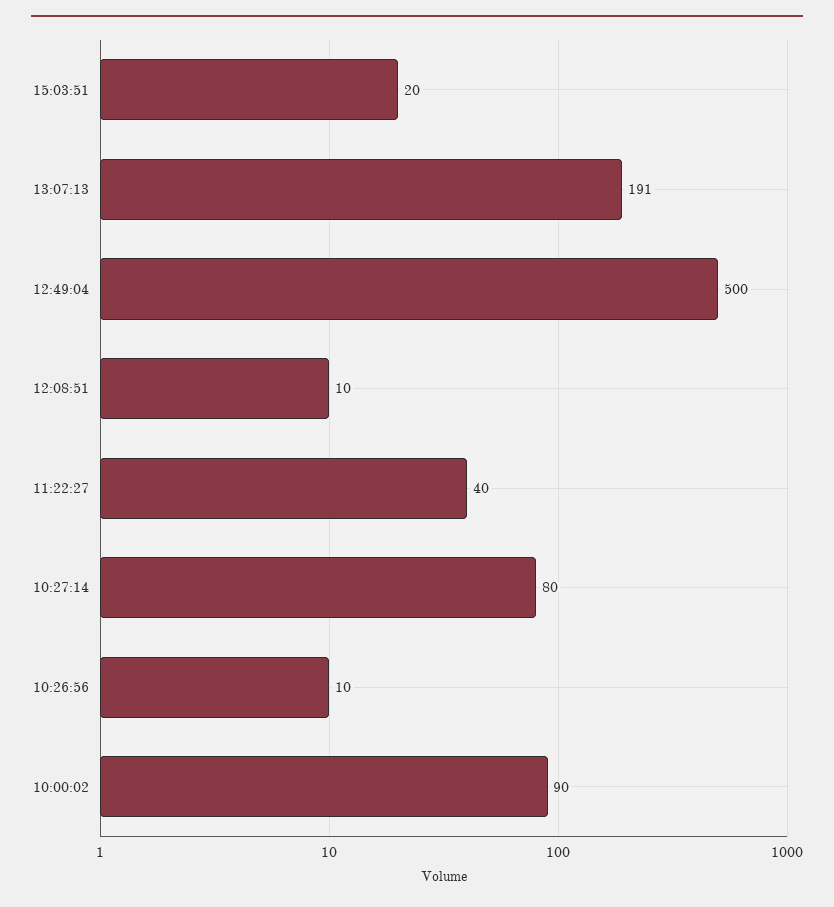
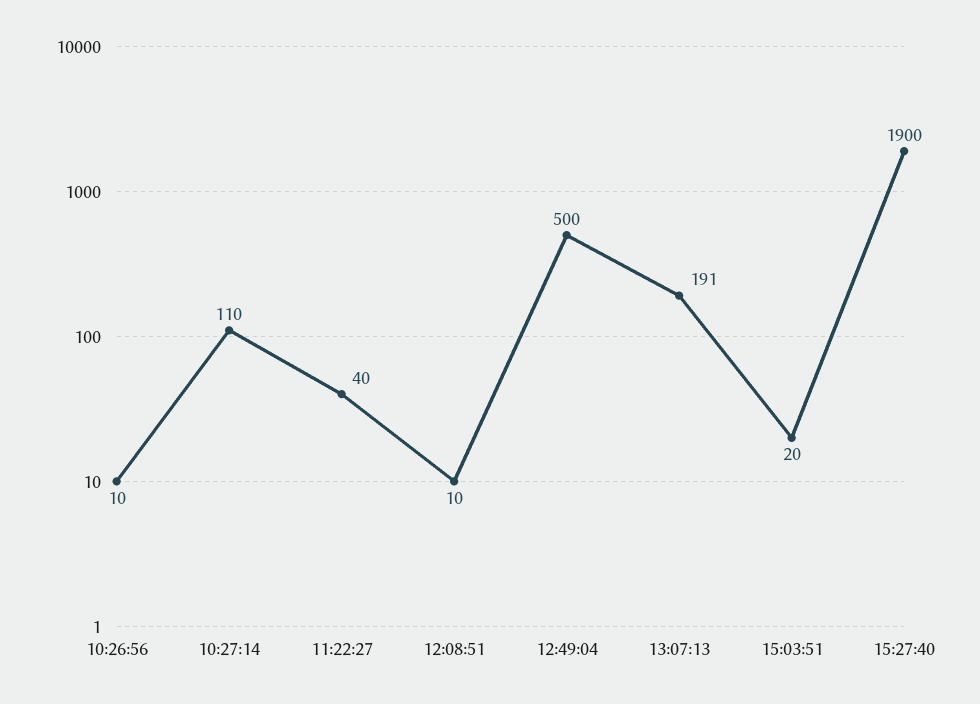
10:27:14: 80 -> 110
10:00:02: 90 -> none
15:27:40: none -> 1900

